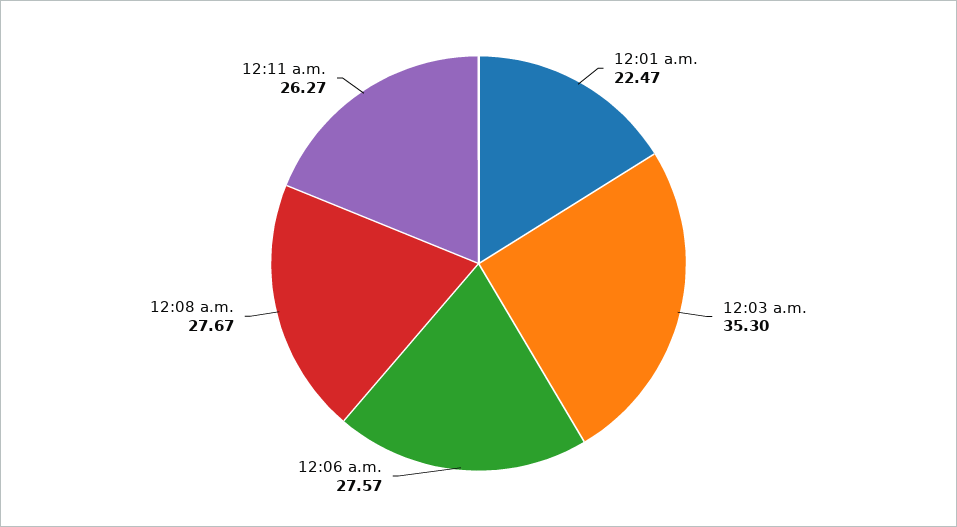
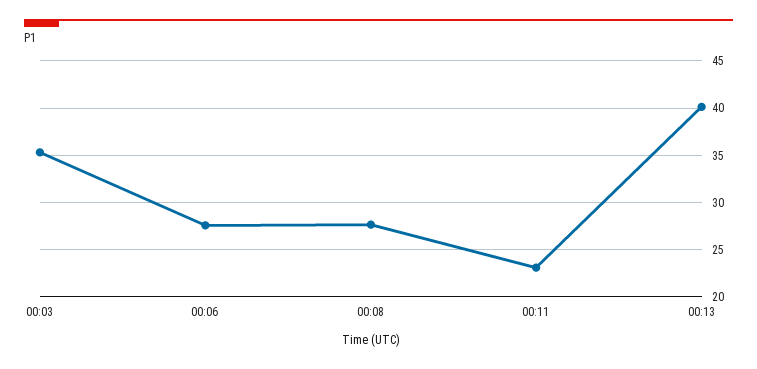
12:01 a.m.: 22.47 -> none
12:11 a.m.: 26.27 -> 23
00:13: none -> 40

